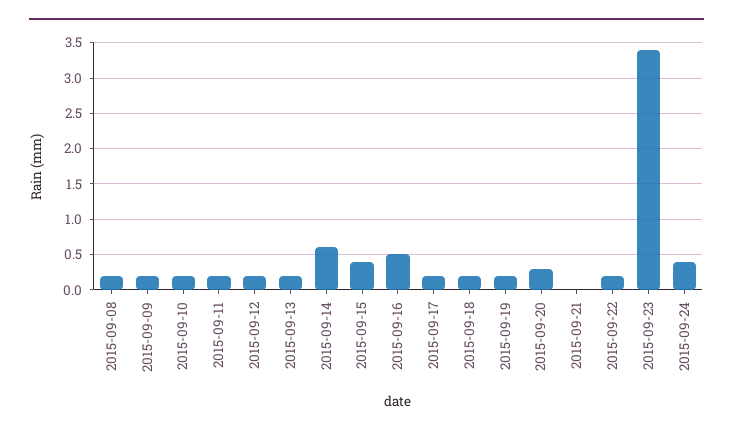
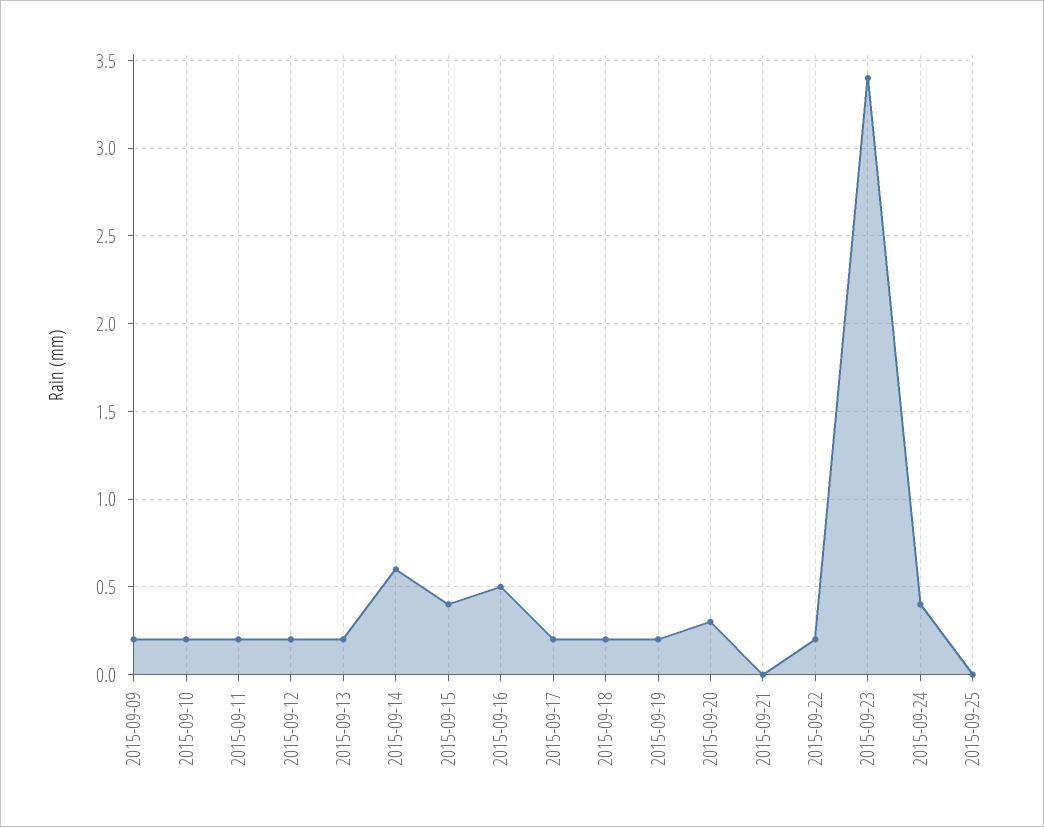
2015-09-08: 0.2 -> none
2015-09-25: none -> 0

